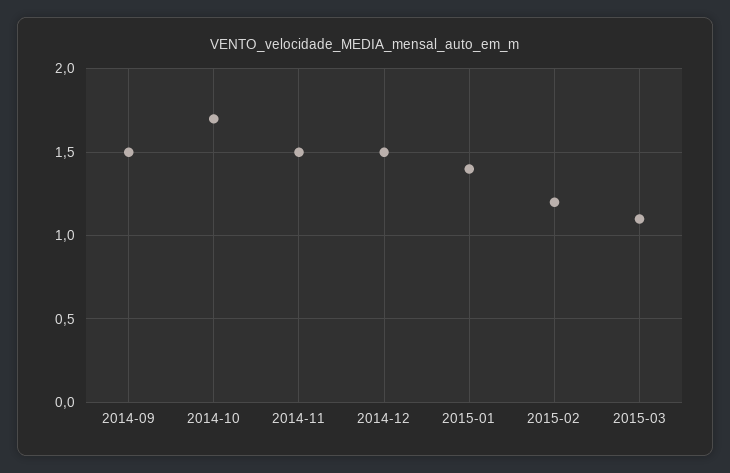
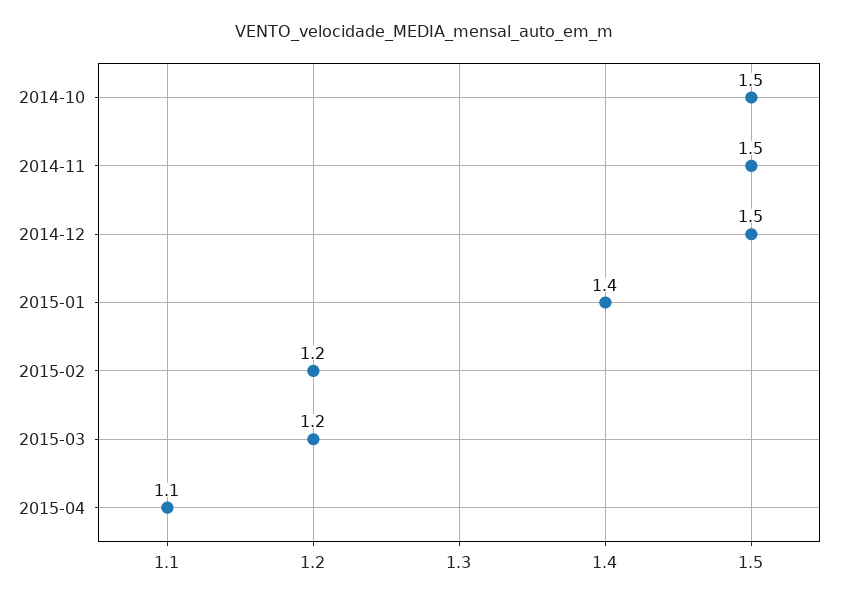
2014-09: 1.5 -> none
2014-10: 1.7 -> 1.5
2015-03: 1.1 -> 1.2
2015-04: none -> 1.1

